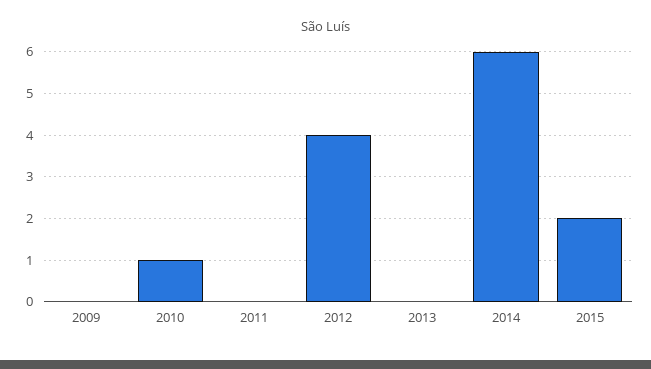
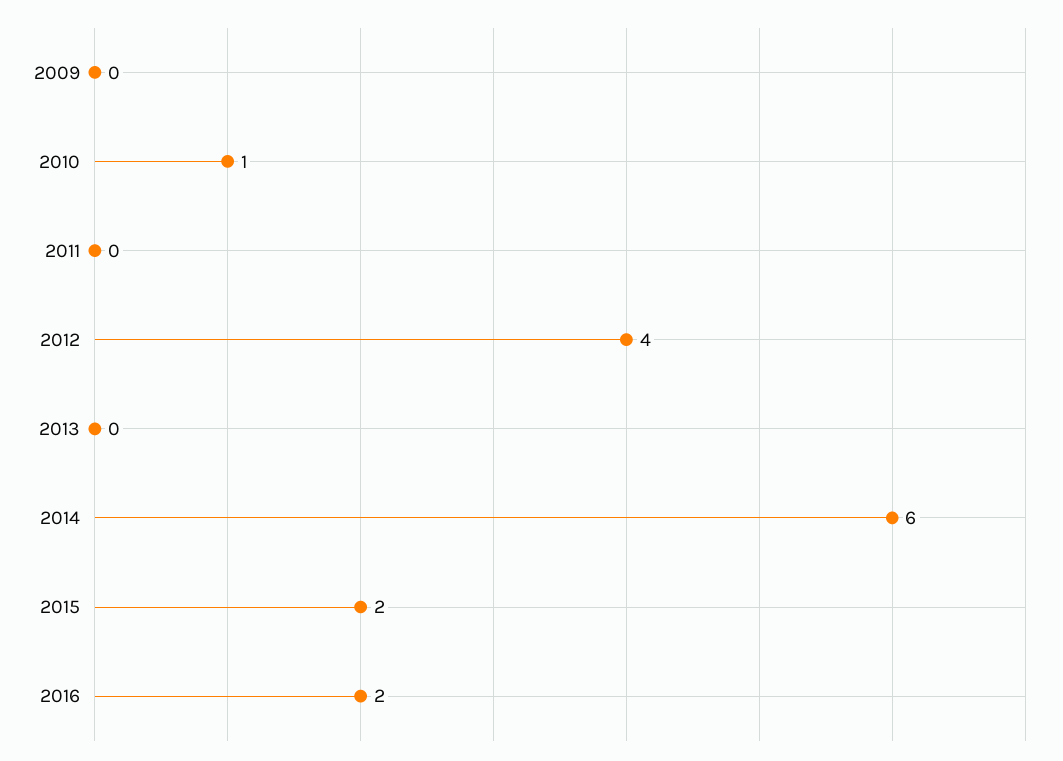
2016: none -> 2

